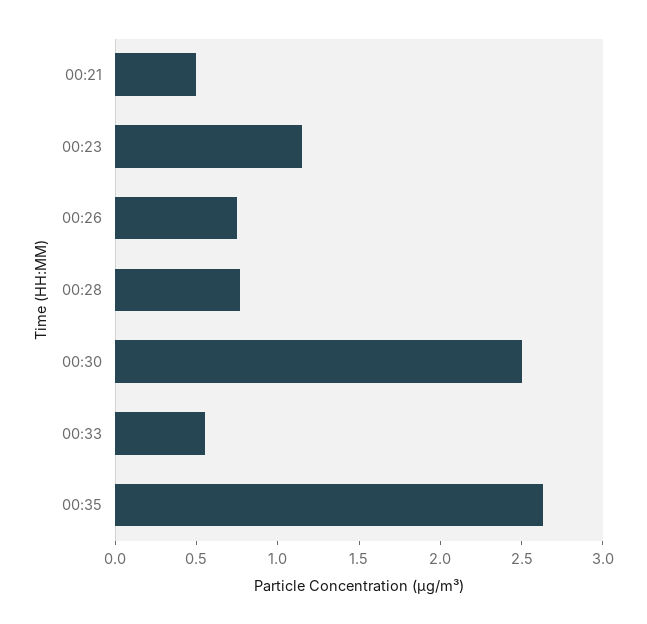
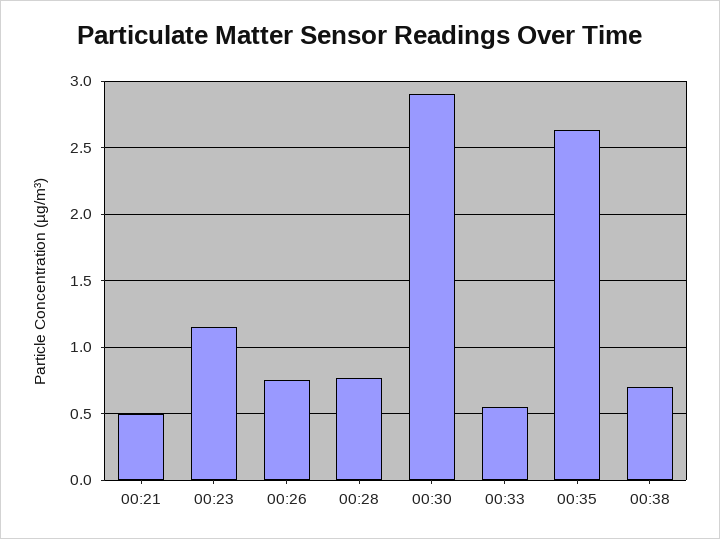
00:30: 2.5 -> 2.9
00:38: none -> 0.7

